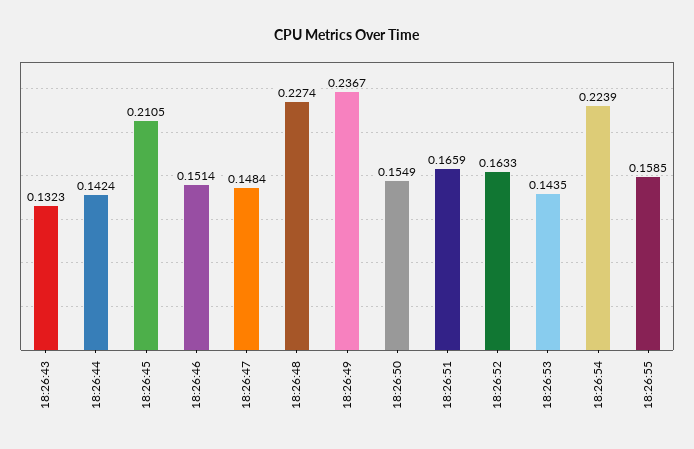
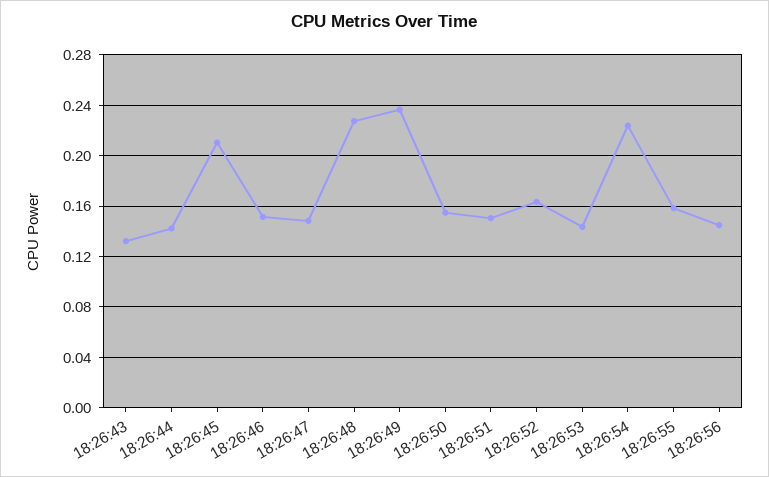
18:26:51: 0.1659 -> 0.15
18:26:56: none -> 0.145

